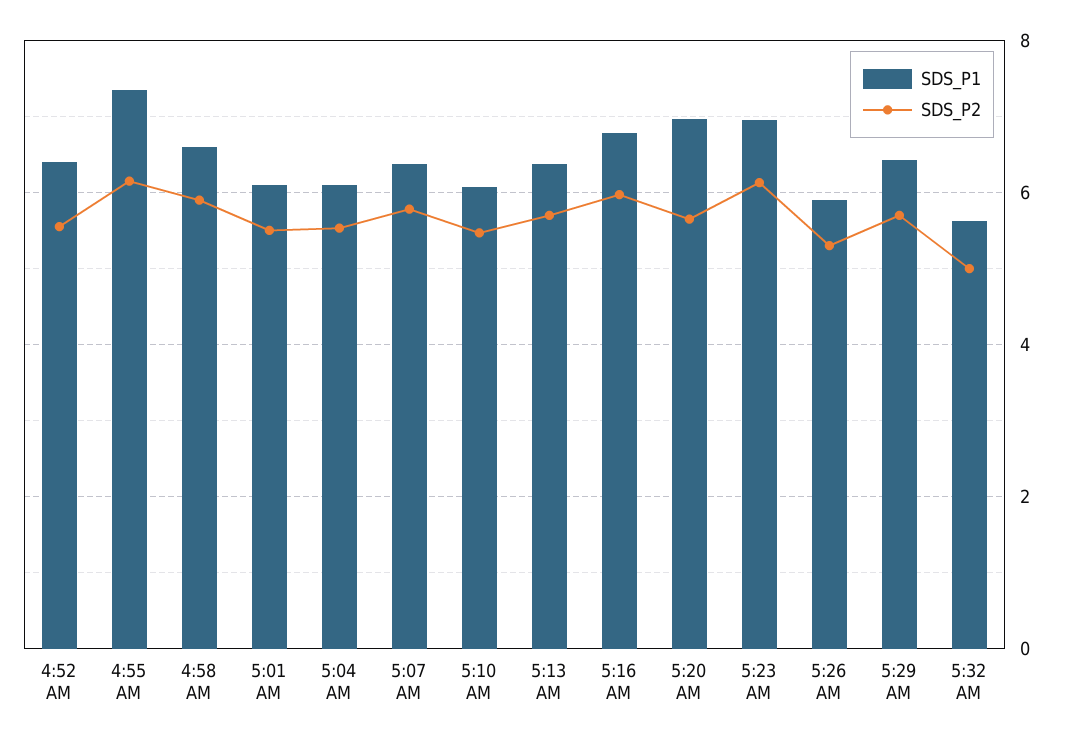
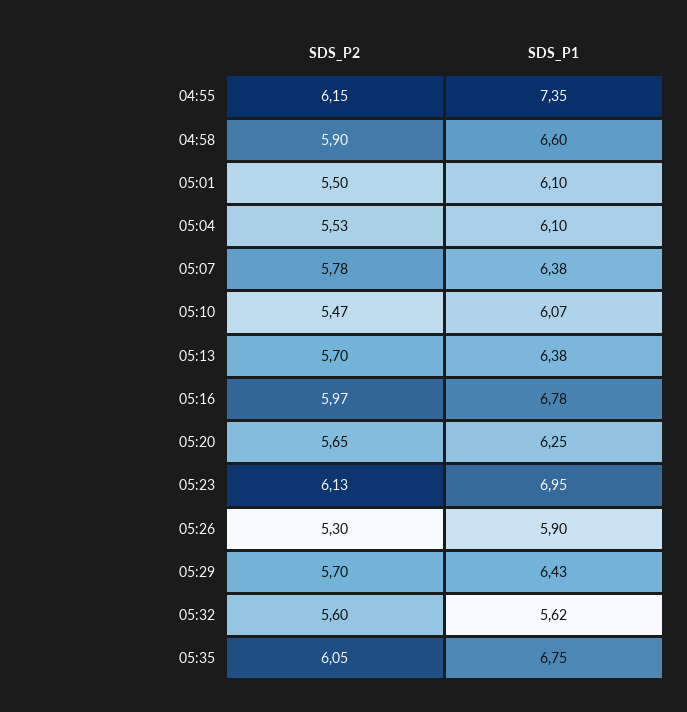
SDS_P1, 4:52 AM: 6.4 -> none
SDS_P2, 4:52 AM: 5.6 -> none
SDS_P1, 5:20 AM: 7 -> 6.25
SDS_P2, 5:32 AM: 5 -> 5.6
SDS_P2, 05:35: none -> 6.05
SDS_P1, 05:35: none -> 6.75

